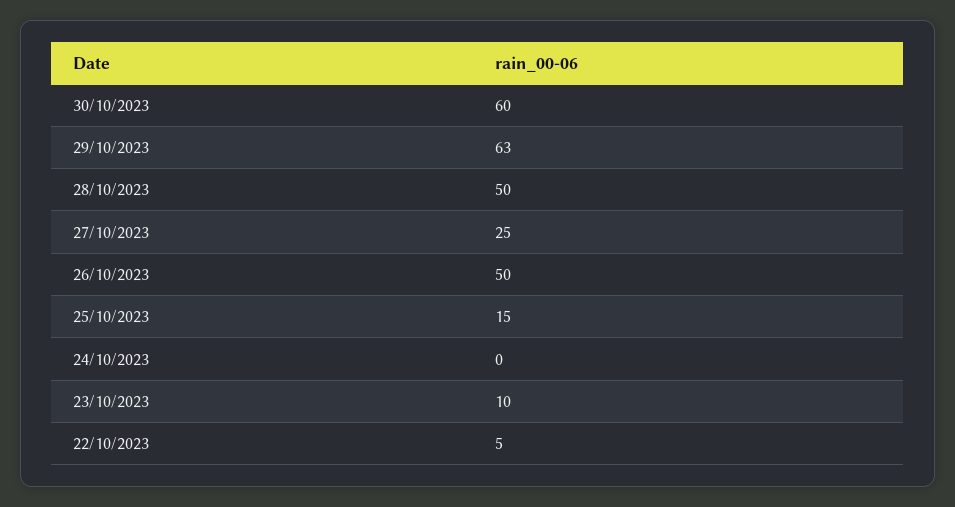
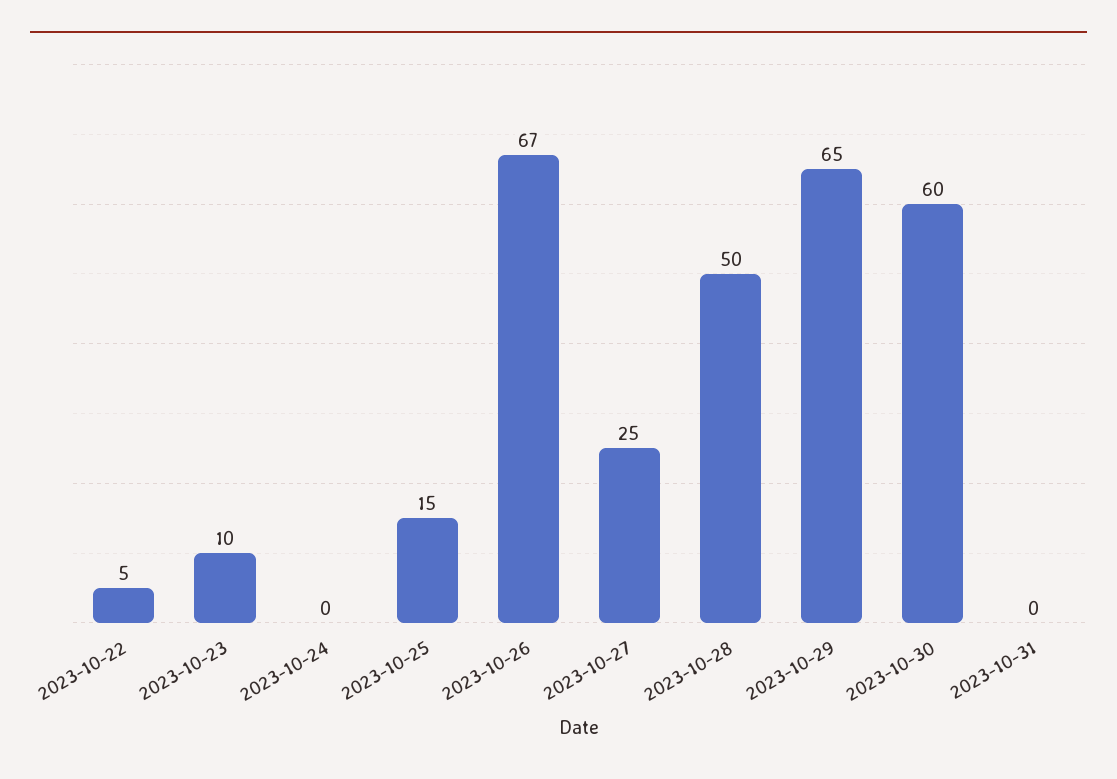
29/10/2023: 63 -> 65
26/10/2023: 50 -> 67
2023-10-31: none -> 0

